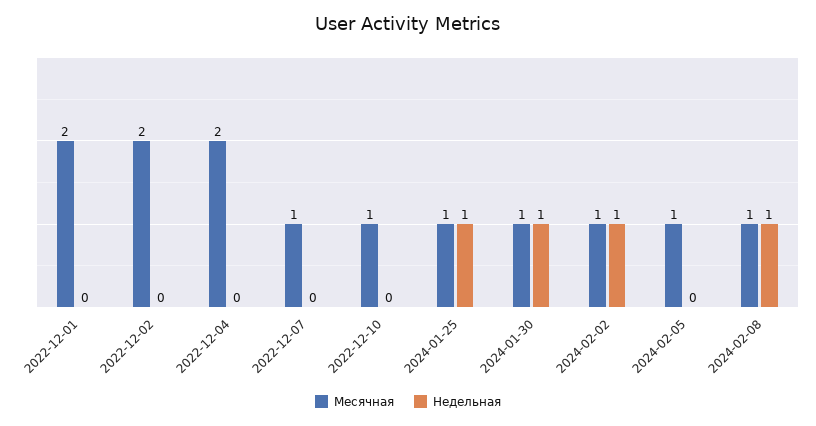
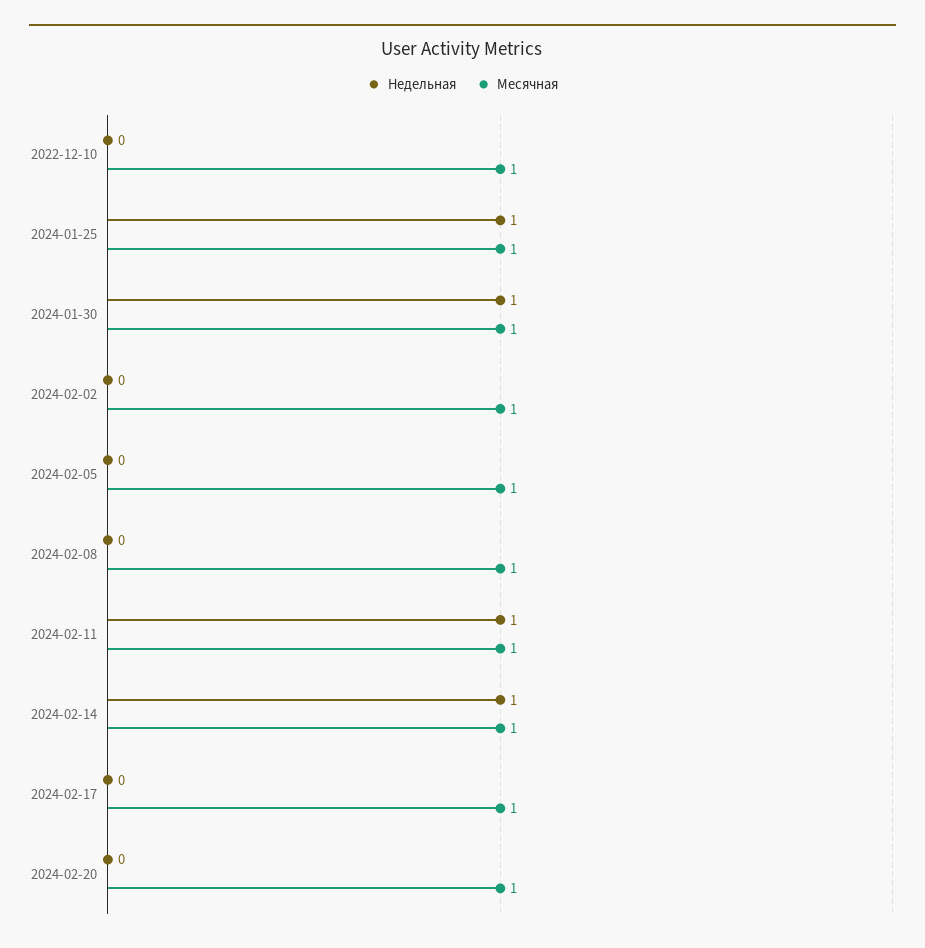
Месячная, 2022-12-01: 2 -> none
Недельная, 2022-12-01: 0 -> none
Месячная, 2022-12-02: 2 -> none
Недельная, 2022-12-02: 0 -> none
Месячная, 2022-12-04: 2 -> none
Недельная, 2022-12-04: 0 -> none
Месячная, 2022-12-07: 1 -> none
Недельная, 2022-12-07: 0 -> none
Недельная, 2024-02-02: 1 -> 0
Недельная, 2024-02-08: 1 -> 0
Недельная, 2024-02-11: none -> 1
Месячная, 2024-02-11: none -> 1
Недельная, 2024-02-14: none -> 1
Месячная, 2024-02-14: none -> 1
Недельная, 2024-02-17: none -> 0
Месячная, 2024-02-17: none -> 1
Недельная, 2024-02-20: none -> 0
Месячная, 2024-02-20: none -> 1

